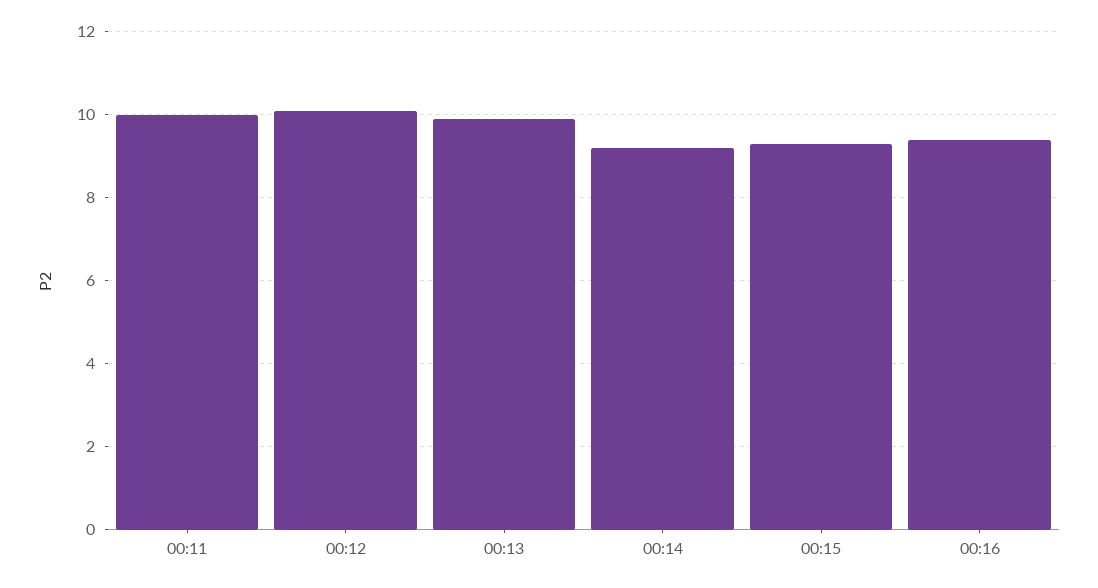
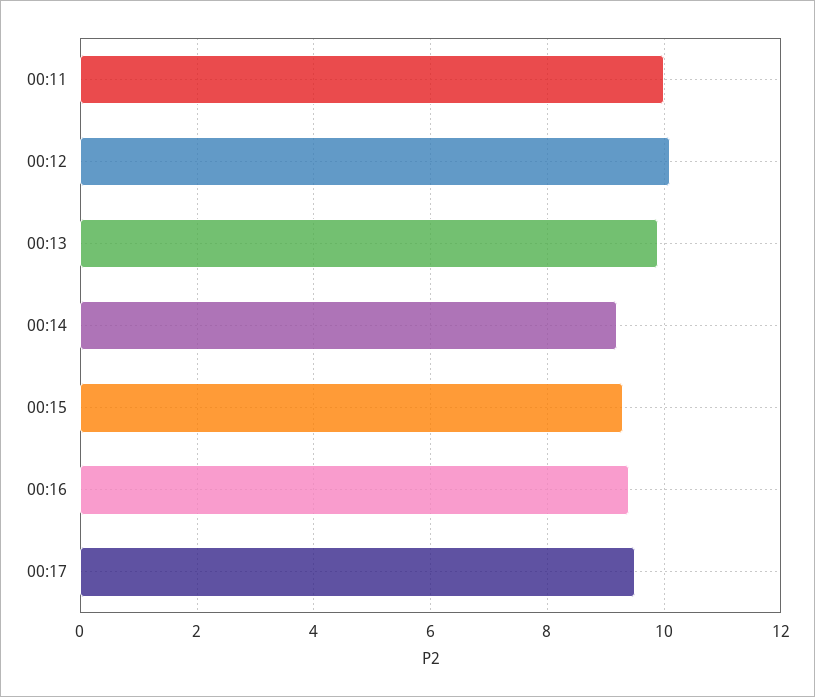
00:17: none -> 9.5

